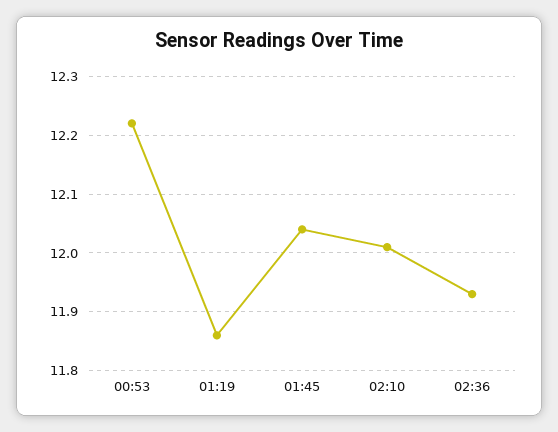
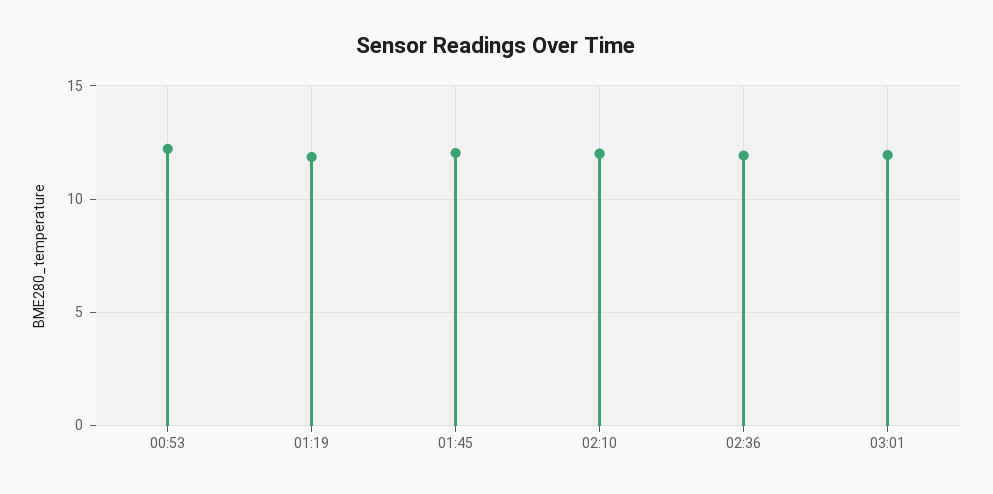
03:01: none -> 12

